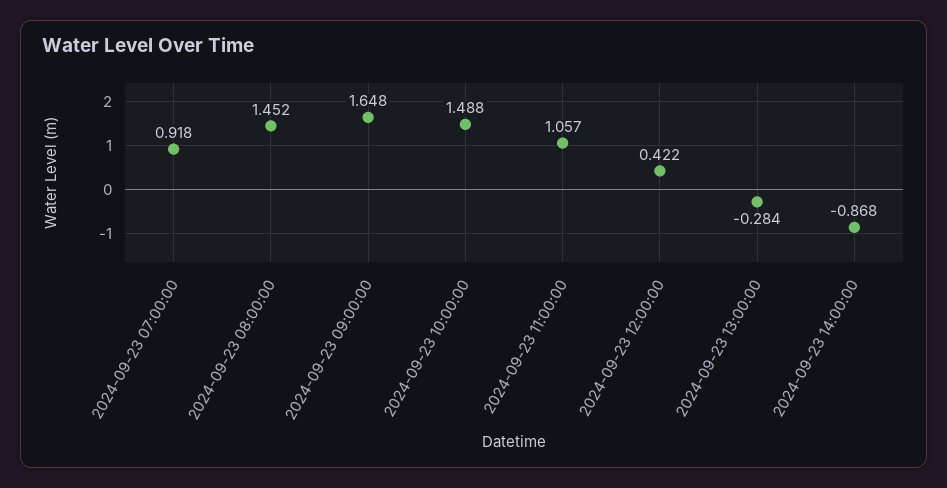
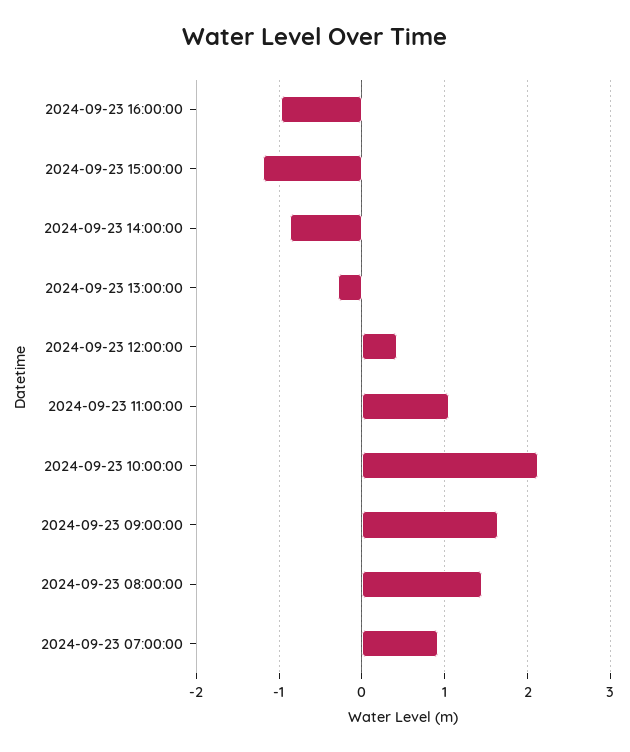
2024-09-23 10:00:00: 1.488 -> 2.1
2024-09-23 16:00:00: none -> -1
2024-09-23 15:00:00: none -> -1.2

